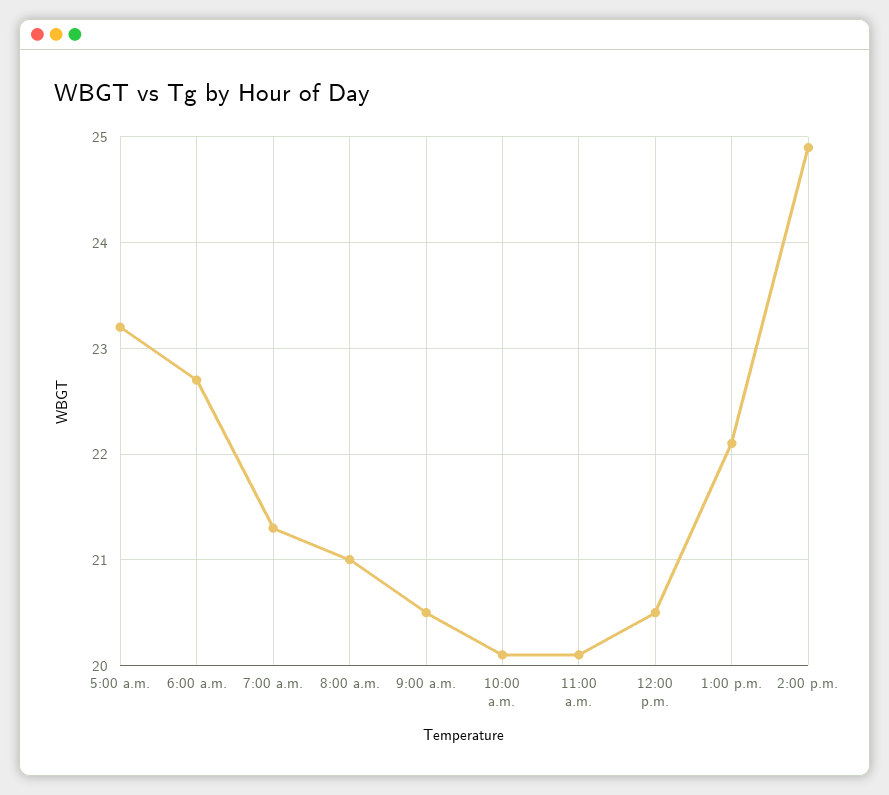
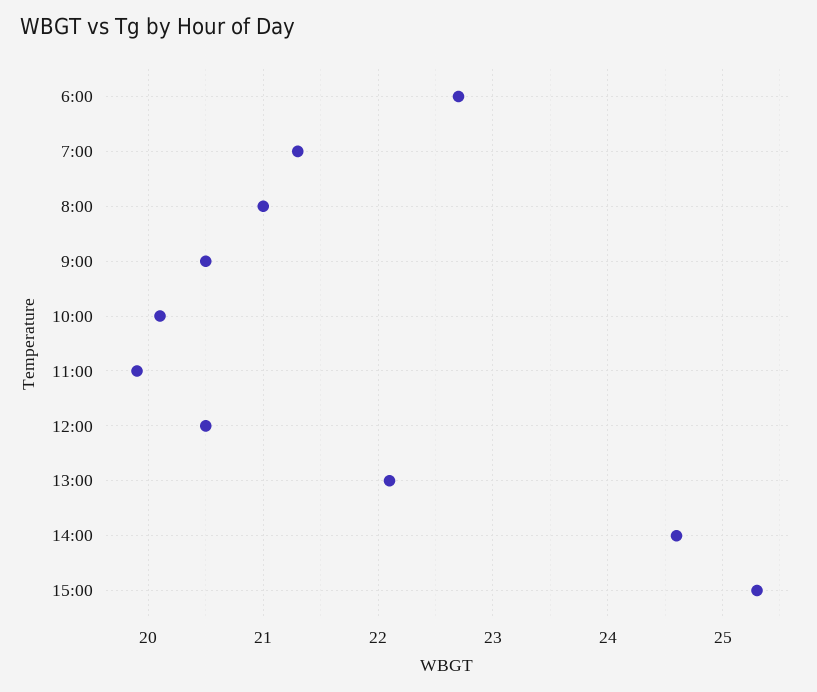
5:00 a.m.: 23.2 -> none
11:00 a.m.: 20.1 -> 19.9
2:00 p.m.: 24.9 -> 24.6
15:00: none -> 25.3

